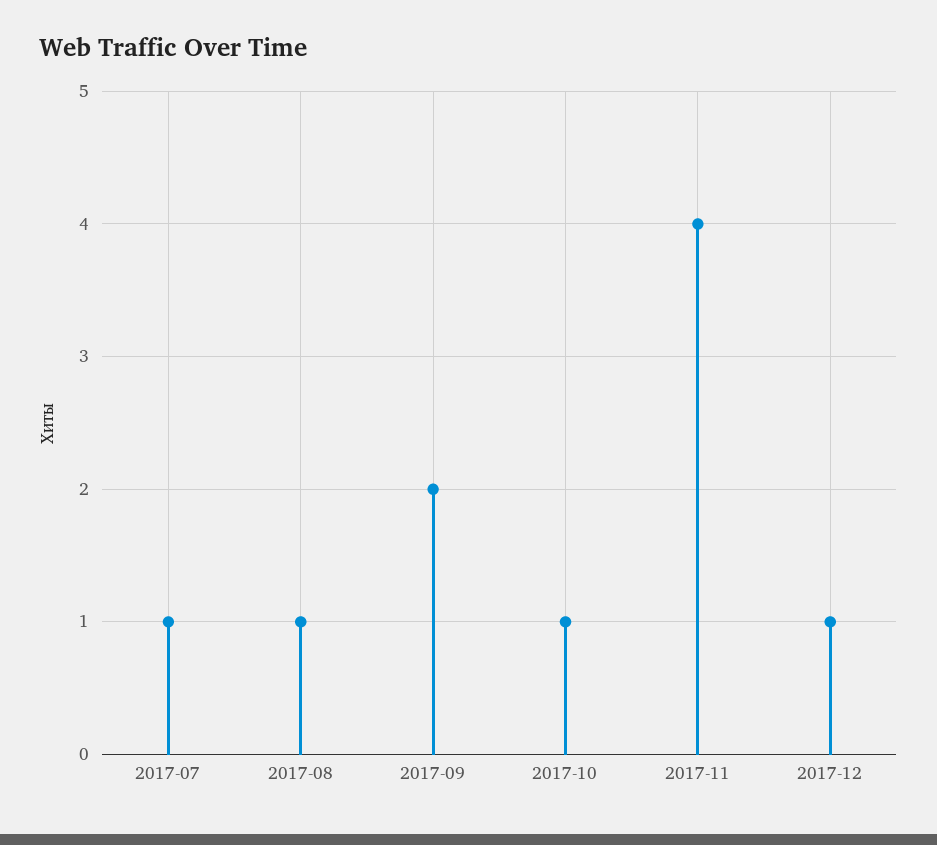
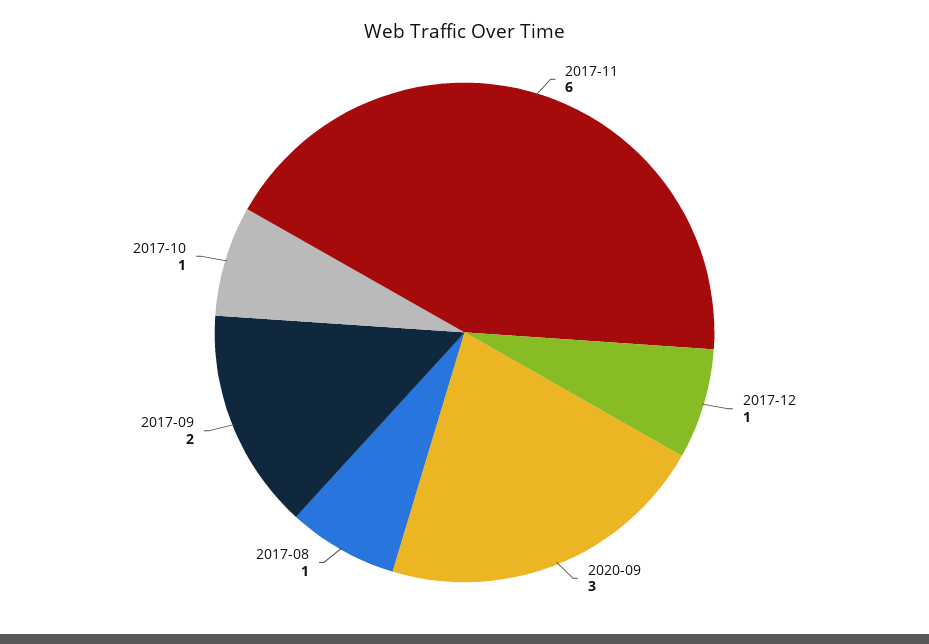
2017-07: 1 -> none
2017-11: 4 -> 6
2020-09: none -> 3

